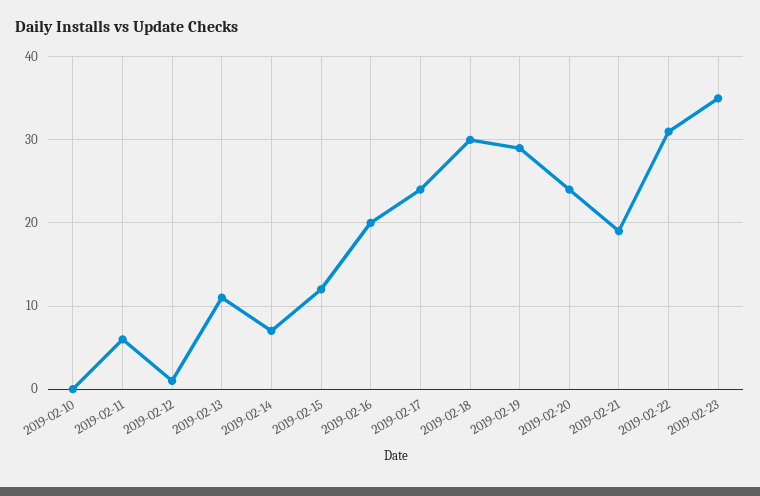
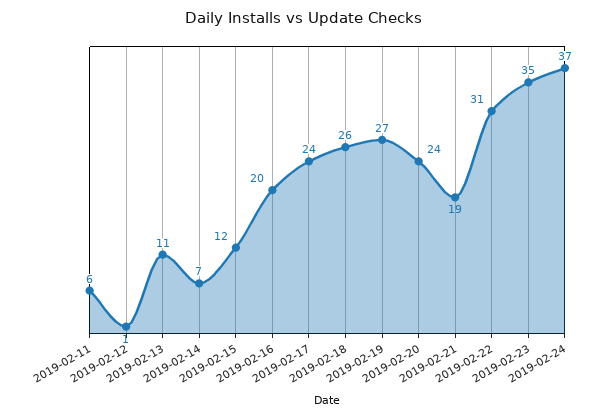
2019-02-10: 0 -> none
2019-02-18: 30 -> 26
2019-02-19: 29 -> 27
2019-02-24: none -> 37

